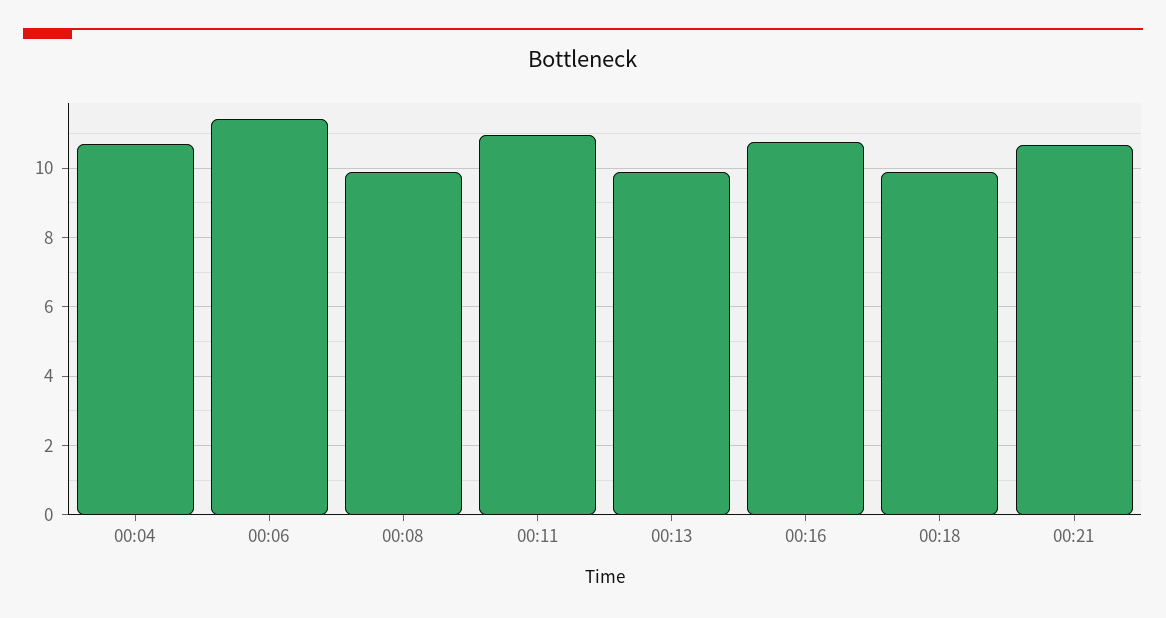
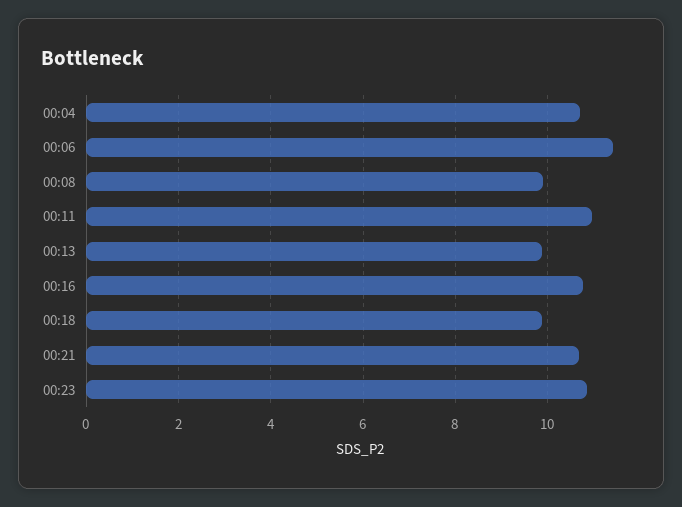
00:23: none -> 10.8

